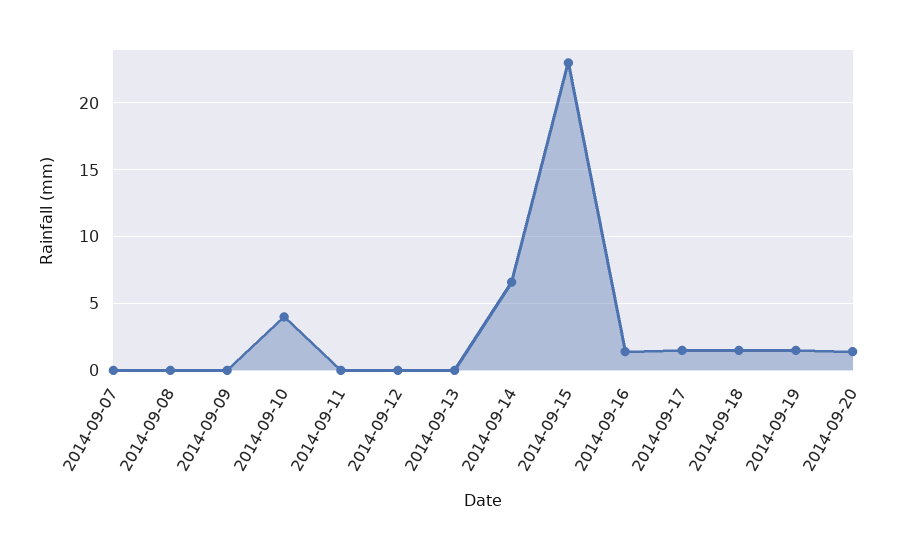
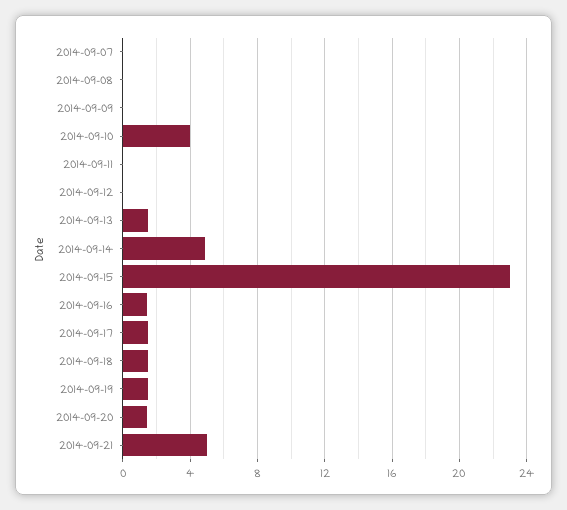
2014-09-13: 0 -> 1.5
2014-09-14: 6.5 -> 5
2014-09-21: none -> 5

